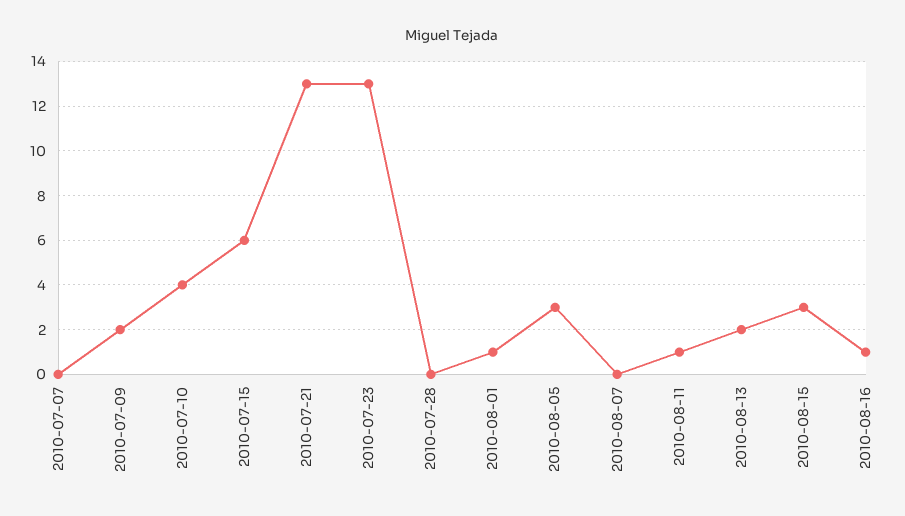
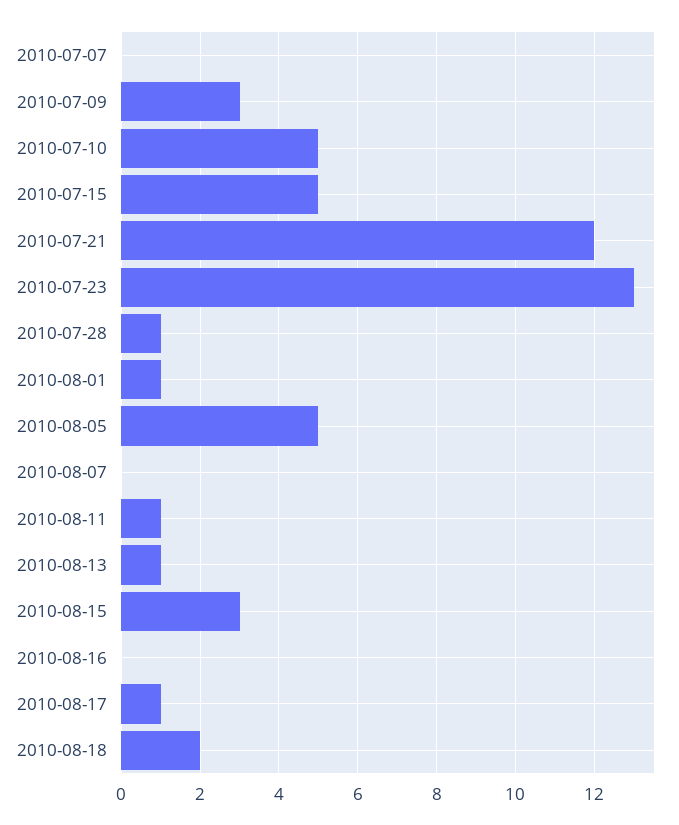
2010-07-09: 2 -> 3
2010-07-10: 4 -> 5
2010-07-15: 6 -> 5
2010-07-21: 13 -> 12
2010-07-28: 0 -> 1
2010-08-05: 3 -> 5
2010-08-13: 2 -> 1
2010-08-16: 1 -> 0
2010-08-17: none -> 1
2010-08-18: none -> 2

